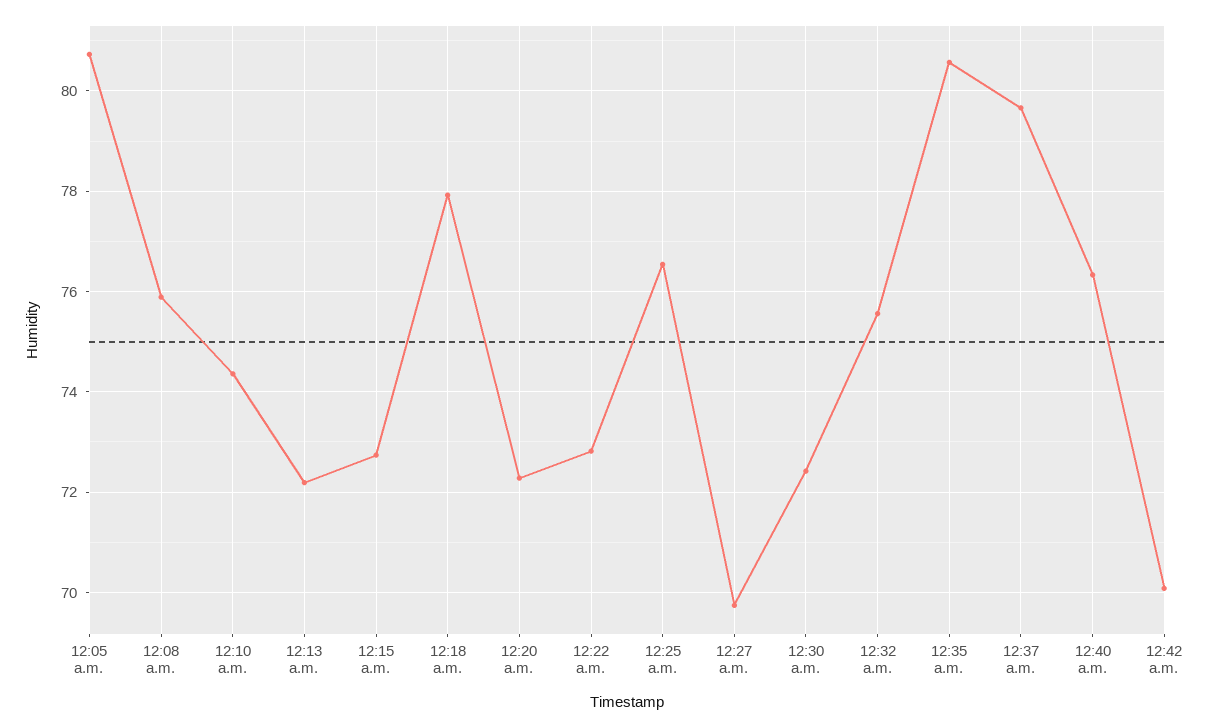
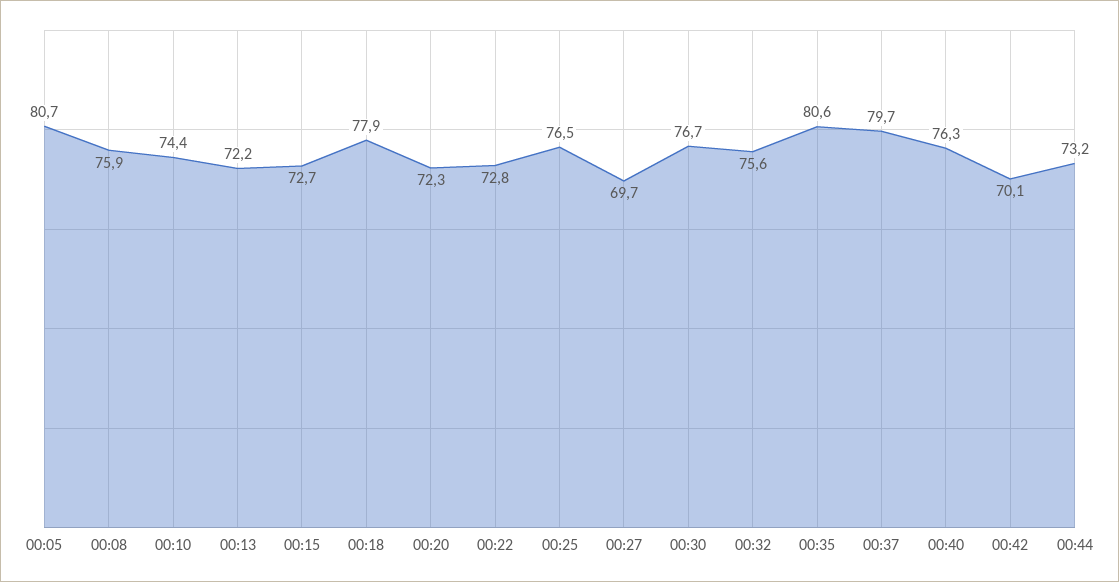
12:30 a.m.: 72.4 -> 76.7
00:44: none -> 73.2

